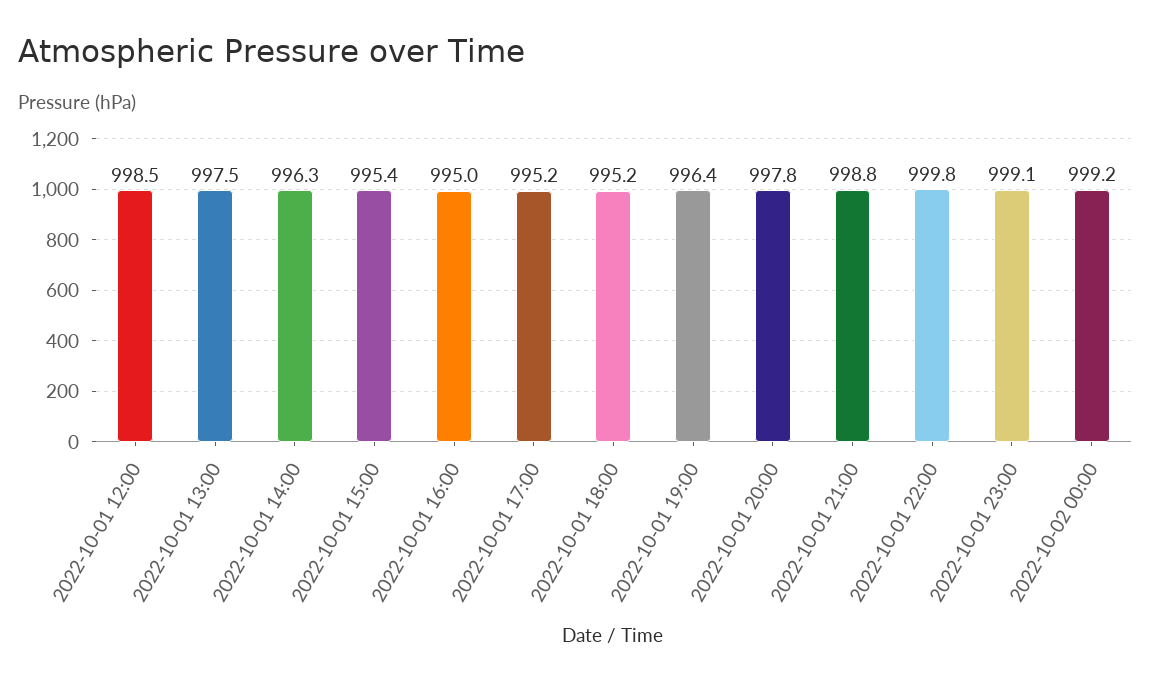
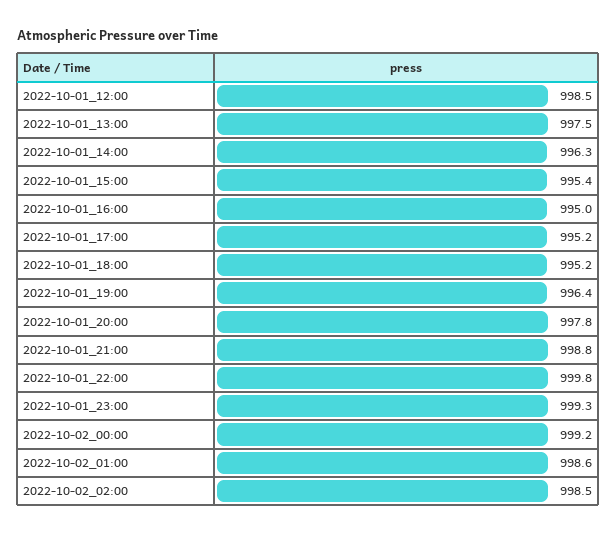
2022-10-01 23:00: 999.1 -> 999.3
2022-10-02_01:00: none -> 998.6
2022-10-02_02:00: none -> 998.5

